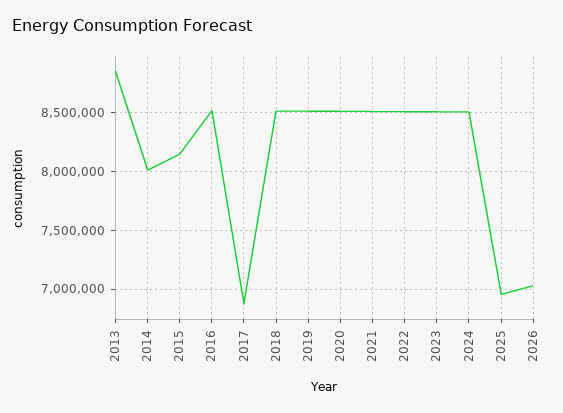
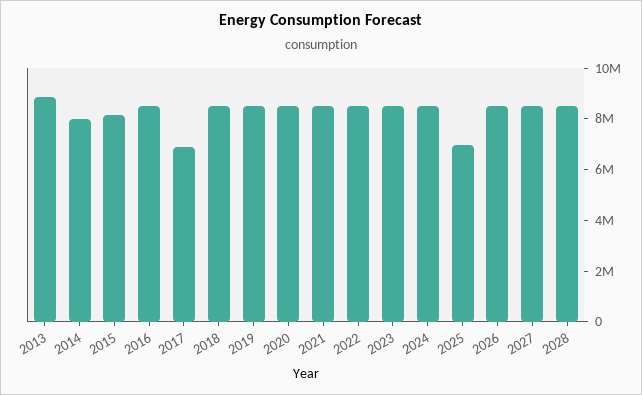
2026: 7000000 -> 8500000
2027: none -> 8500000
2028: none -> 8500000

